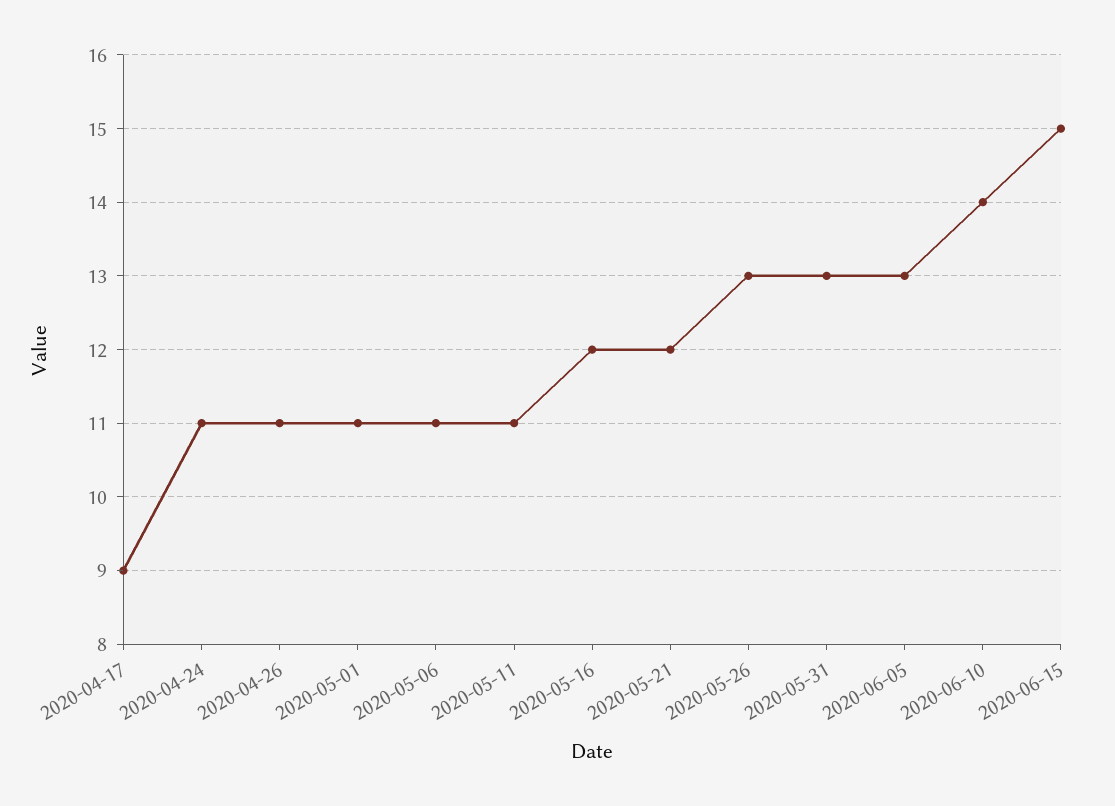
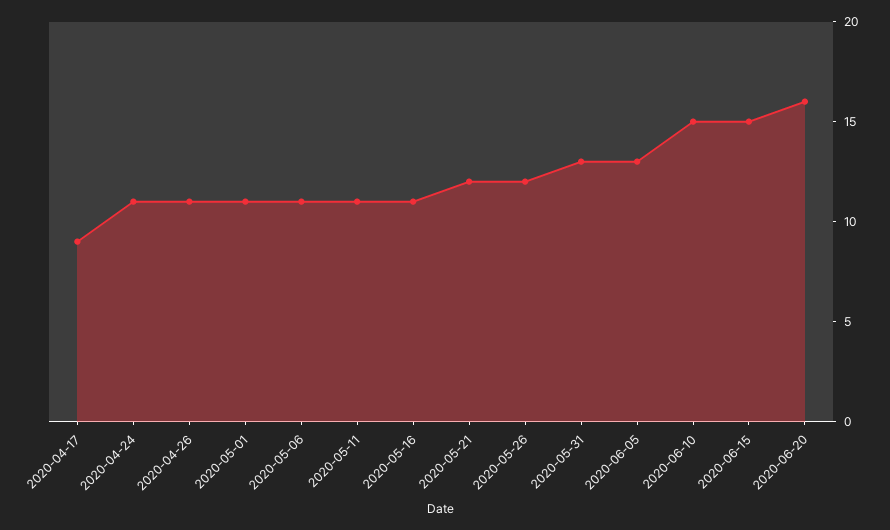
2020-05-16: 12 -> 11
2020-05-26: 13 -> 12
2020-06-10: 14 -> 15
2020-06-20: none -> 16

